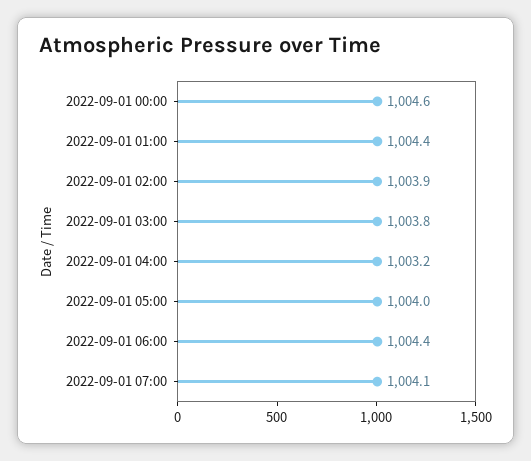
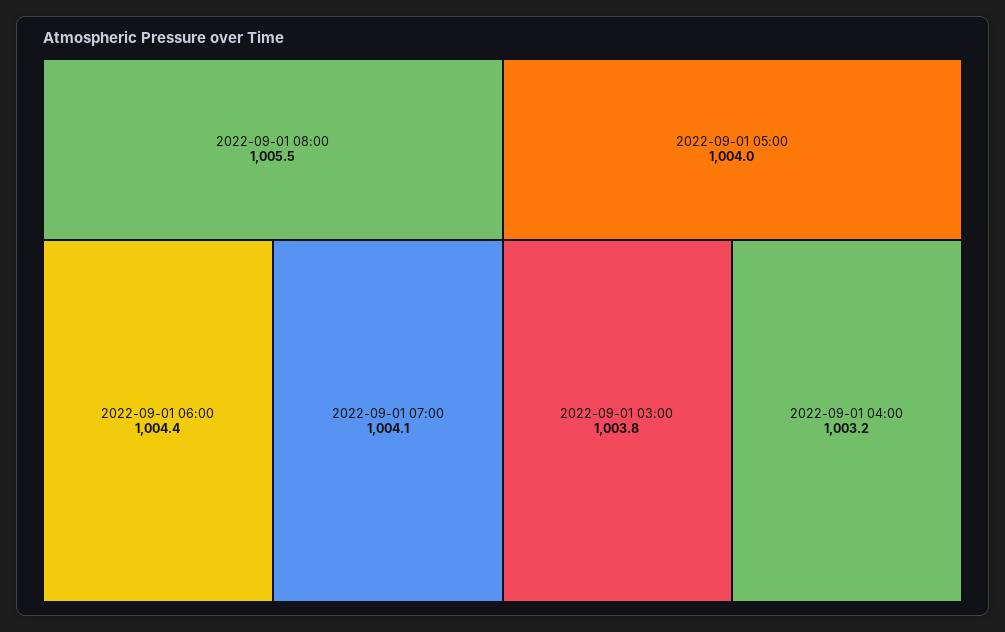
2022-09-01 00:00: 1004.6 -> none
2022-09-01 01:00: 1004.4 -> none
2022-09-01 02:00: 1003.9 -> none
2022-09-01 08:00: none -> 1005.5

